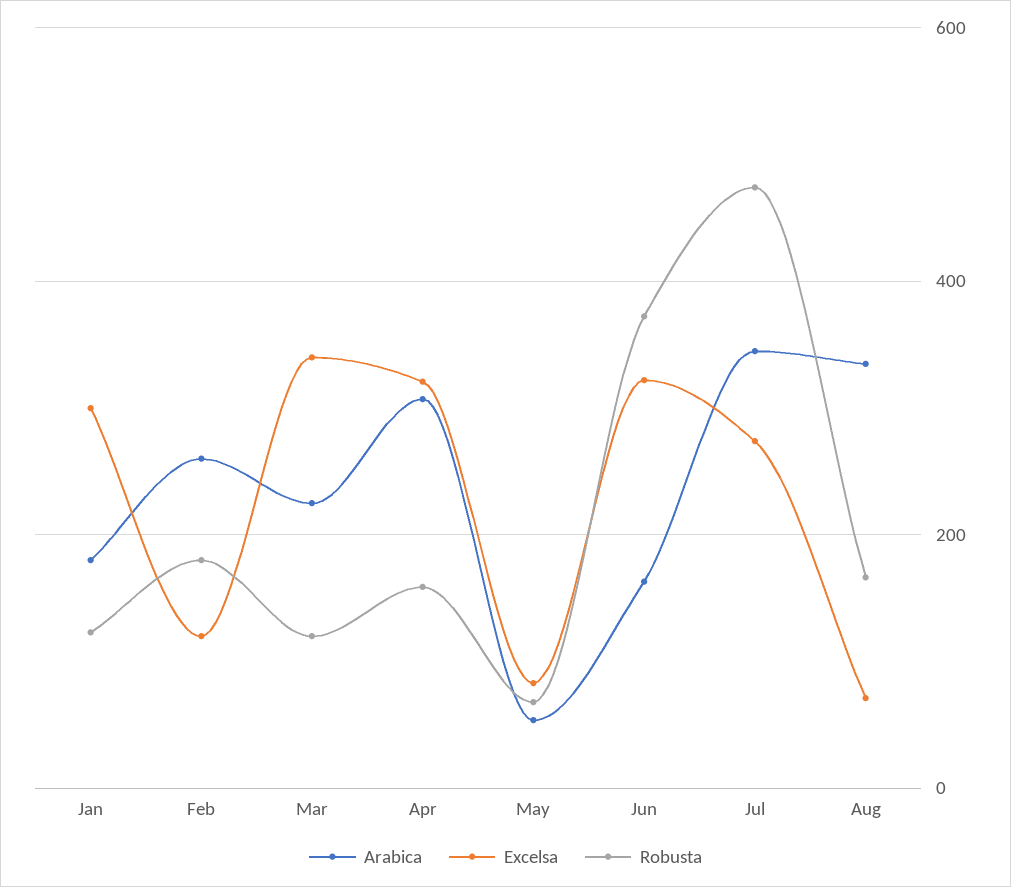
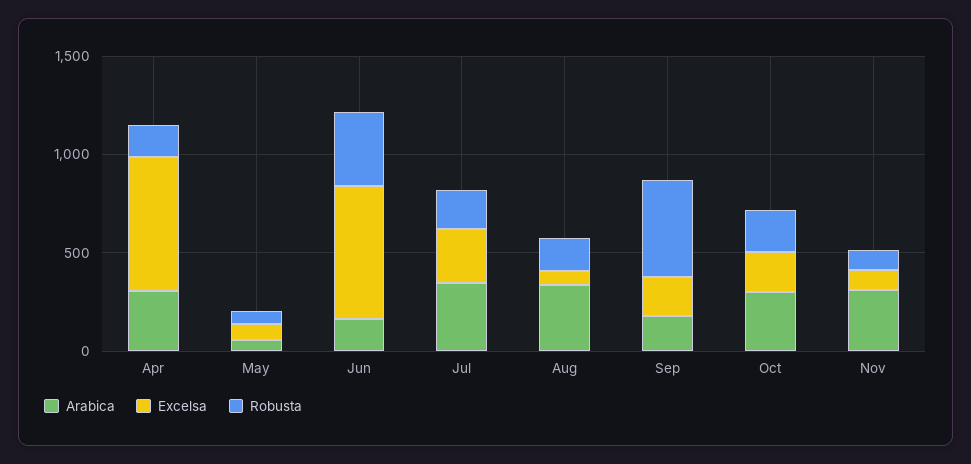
Arabica, Jan: 180 -> none
Excelsa, Jan: 300 -> none
Robusta, Jan: 120 -> none
Arabica, Feb: 260 -> none
Excelsa, Feb: 120 -> none
Robusta, Feb: 180 -> none
Arabica, Mar: 220 -> none
Excelsa, Mar: 340 -> none
Robusta, Mar: 120 -> none
Excelsa, Apr: 320 -> 700
Excelsa, Jun: 320 -> 700
Robusta, Jul: 480 -> 200
Arabica, Sep: none -> 200
Excelsa, Sep: none -> 200
Robusta, Sep: none -> 500
Arabica, Oct: none -> 300
Excelsa, Oct: none -> 200
Robusta, Oct: none -> 200
Arabica, Nov: none -> 300
Excelsa, Nov: none -> 100
Robusta, Nov: none -> 100

